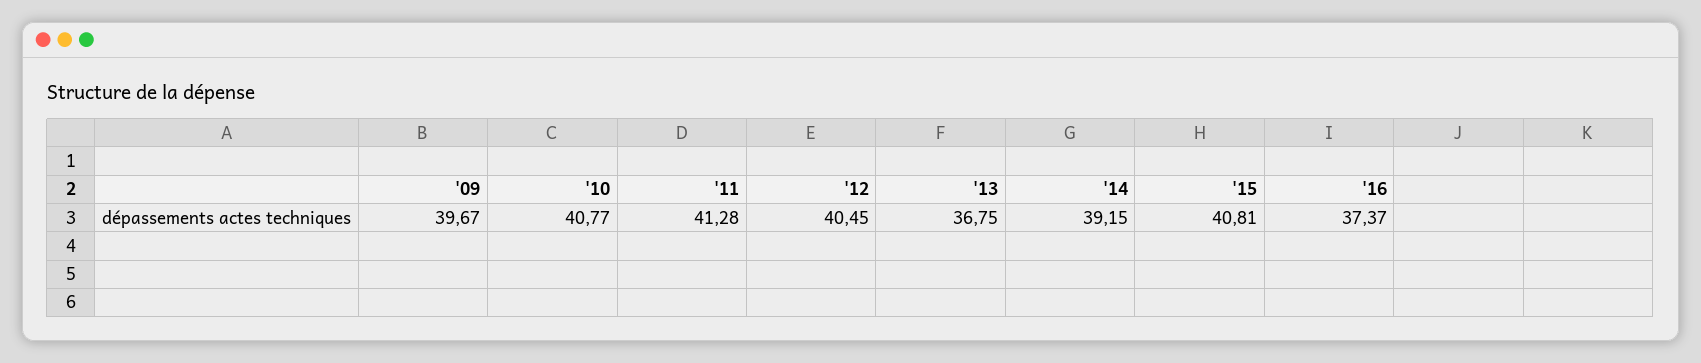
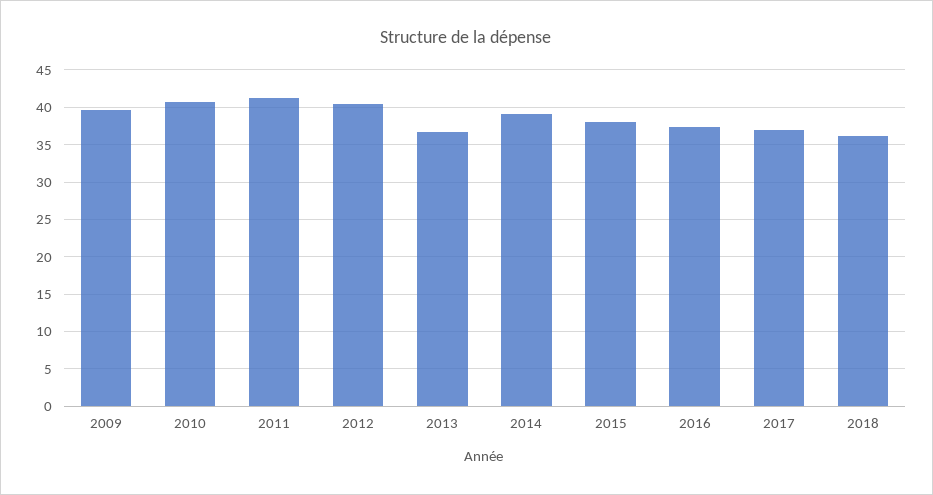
'15: 40.81 -> 38
2017: none -> 37
2018: none -> 36

